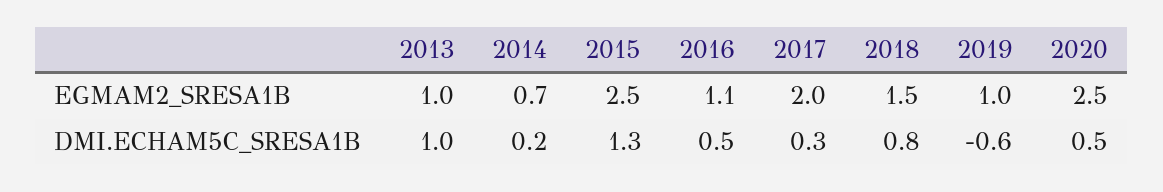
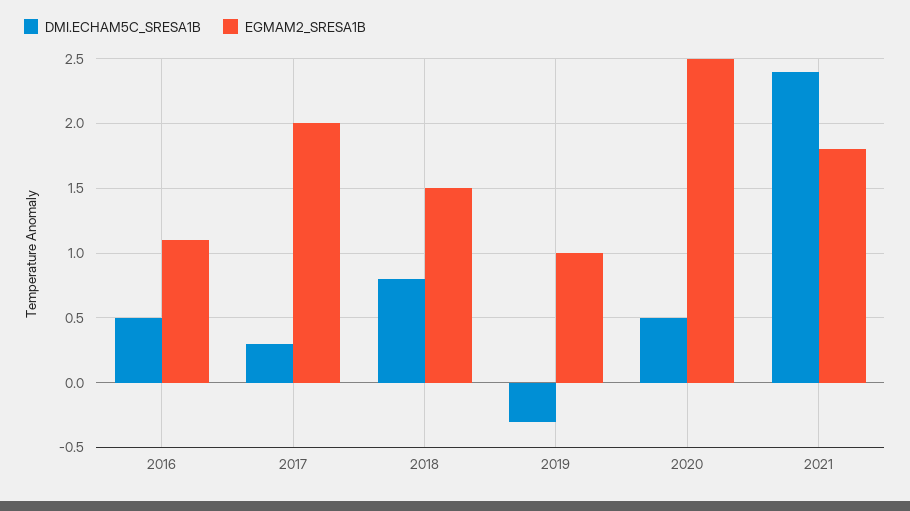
EGMAM2_SRESA1B, 2013: 1 -> none
EGMAM2_SRESA1B, 2014: 0.7 -> none
EGMAM2_SRESA1B, 2015: 2.5 -> none
DMI.ECHAM5C_SRESA1B, 2013: 1 -> none
DMI.ECHAM5C_SRESA1B, 2014: 0.2 -> none
DMI.ECHAM5C_SRESA1B, 2015: 1.3 -> none
DMI.ECHAM5C_SRESA1B, 2019: -0.6 -> -0.3
DMI.ECHAM5C_SRESA1B, 2021: none -> 2.4
EGMAM2_SRESA1B, 2021: none -> 1.8

